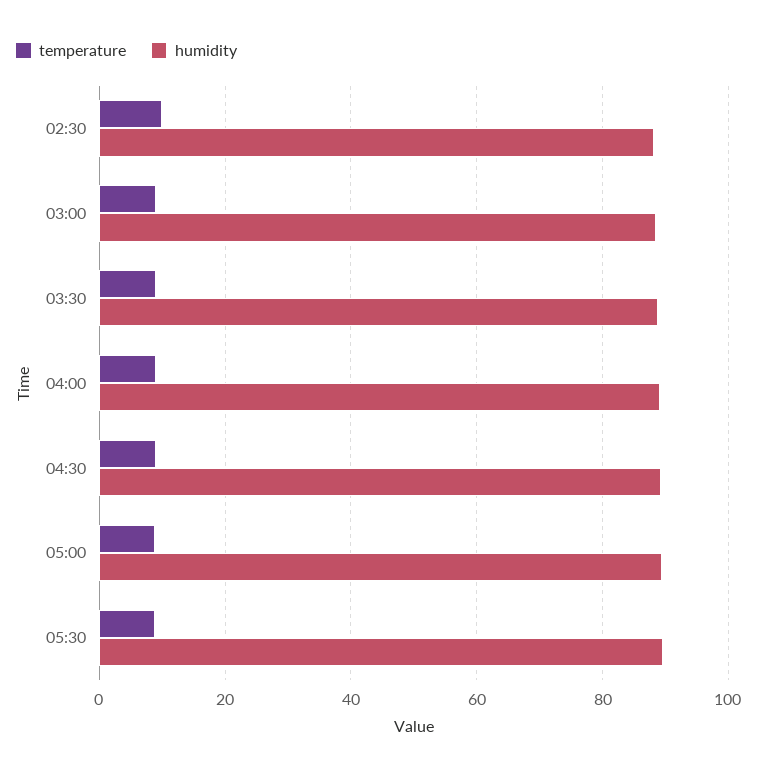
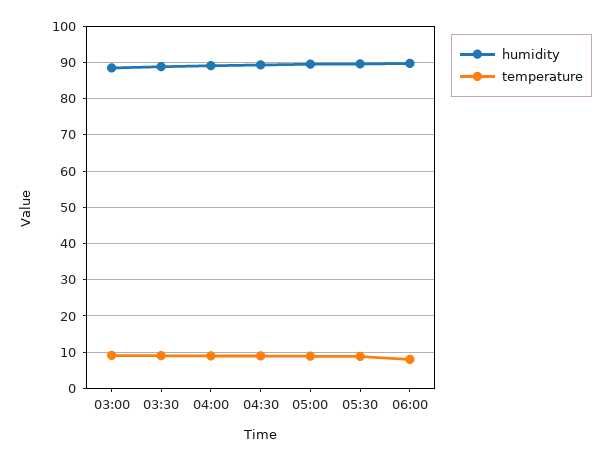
temperature, 02:30: 10 -> none
humidity, 02:30: 88 -> none
humidity, 06:00: none -> 90
temperature, 06:00: none -> 8

